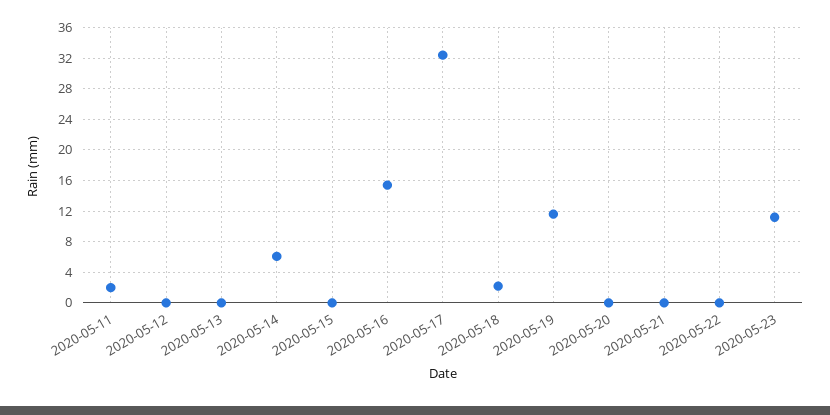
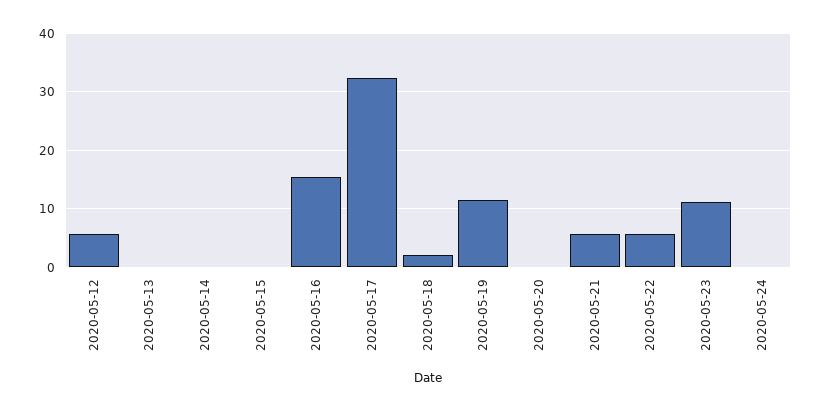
2020-05-11: 2 -> none
2020-05-12: 0 -> 6
2020-05-14: 6 -> 0
2020-05-21: 0 -> 6
2020-05-22: 0 -> 6
2020-05-24: none -> 0

